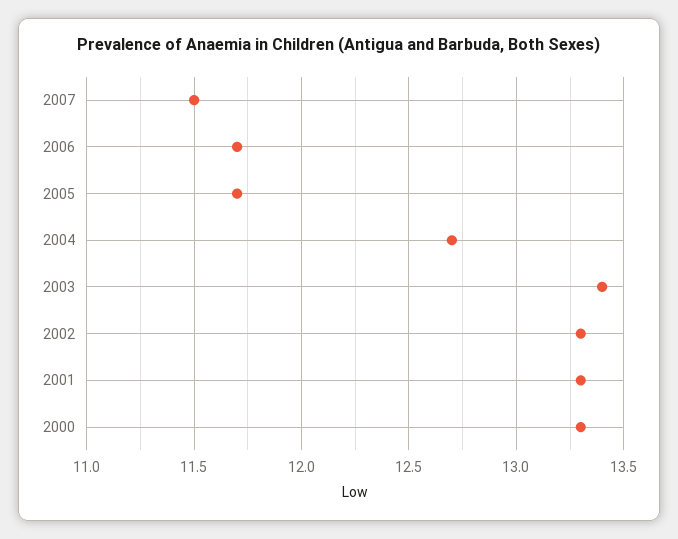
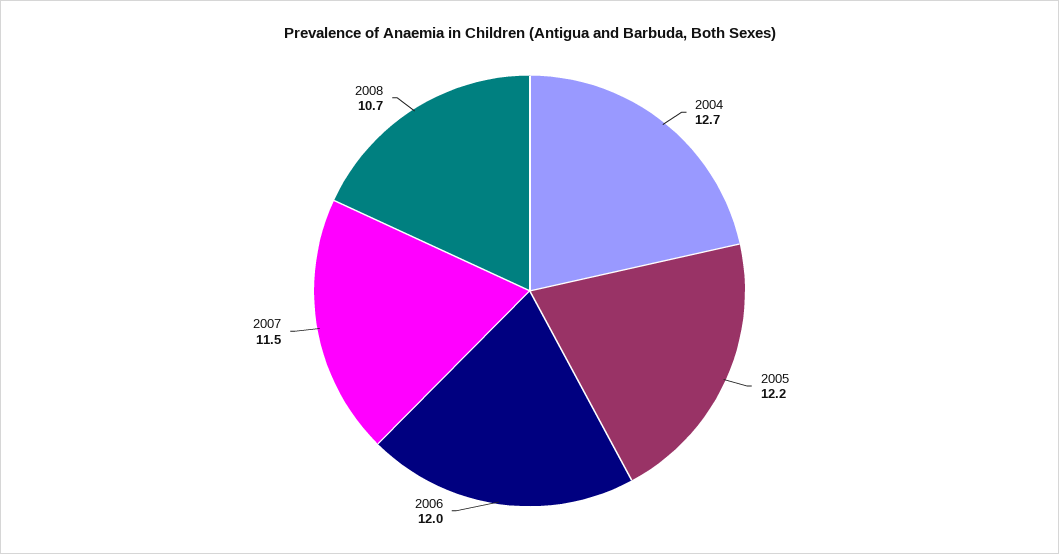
2006: 11.7 -> 12
2005: 11.7 -> 12.2
2003: 13.4 -> none
2002: 13.3 -> none
2001: 13.3 -> none
2000: 13.3 -> none
2008: none -> 10.7

